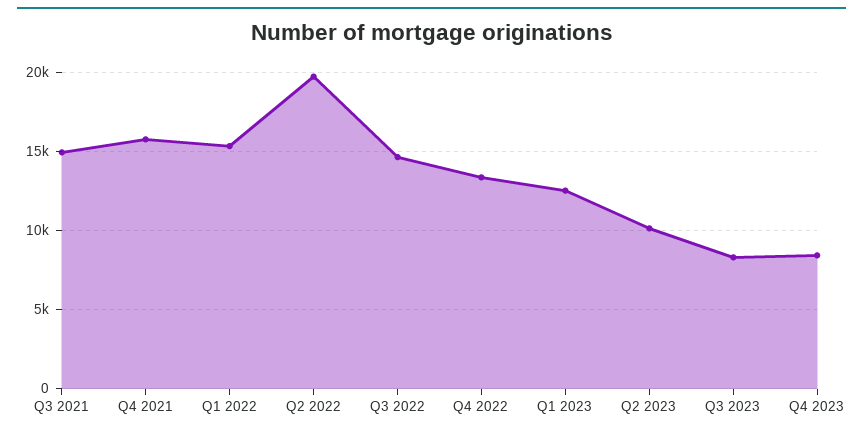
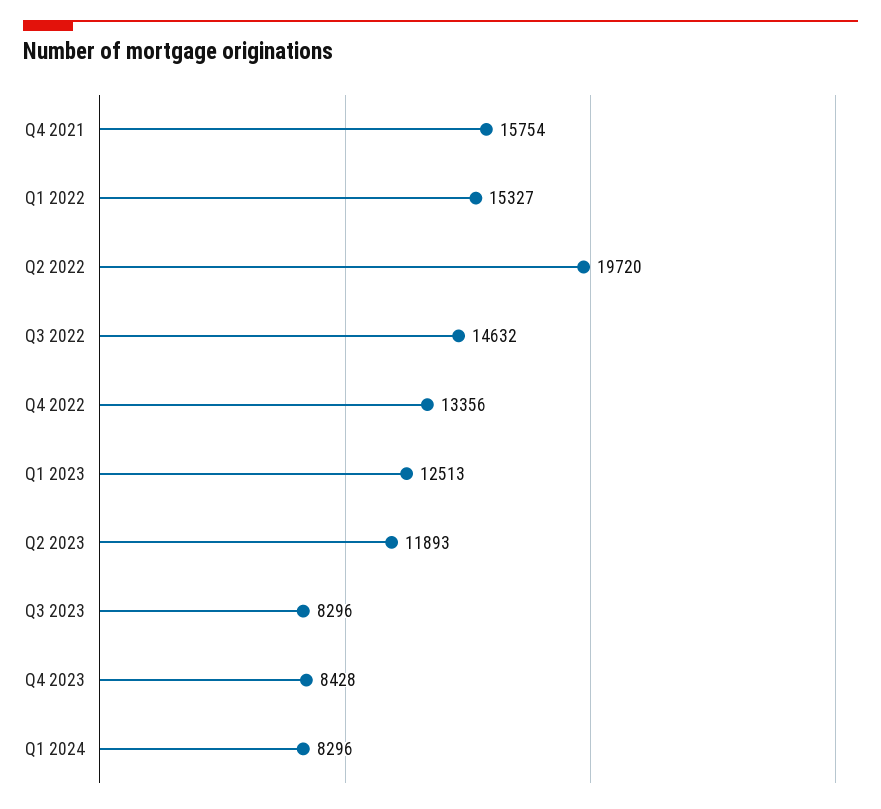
Q3 2021: 15000 -> none
Q2 2023: 10000 -> 11893
Q1 2024: none -> 8296

